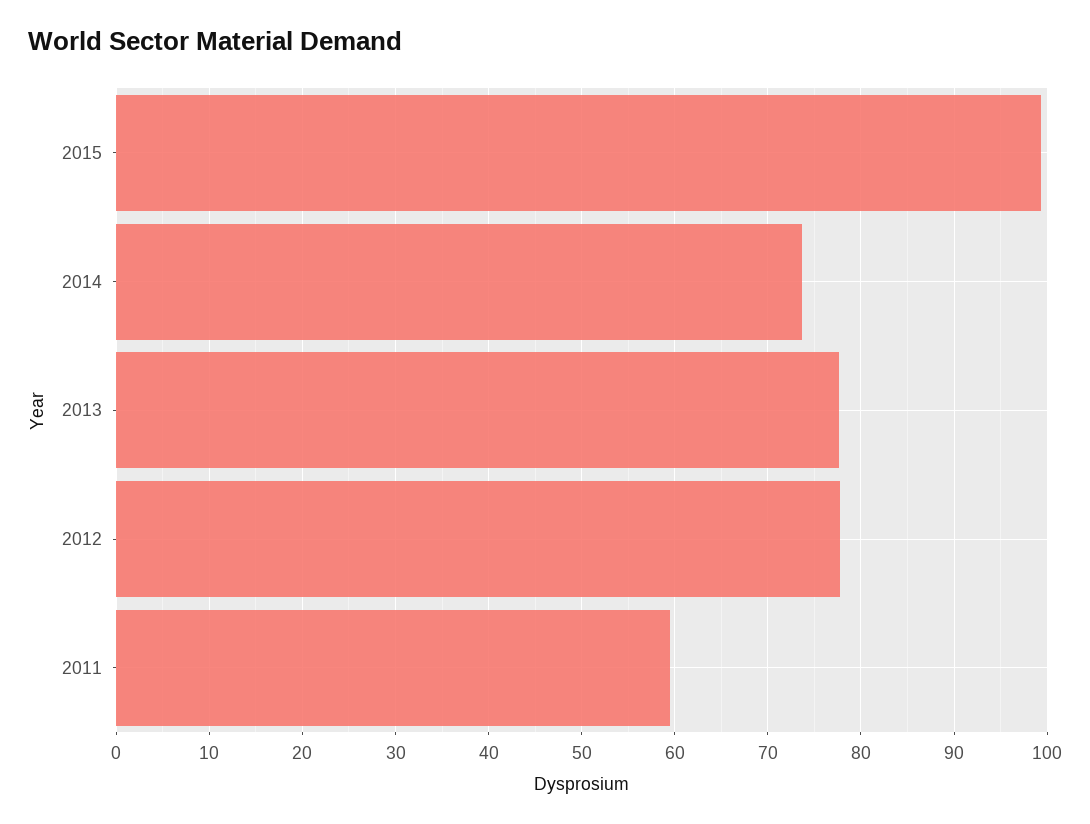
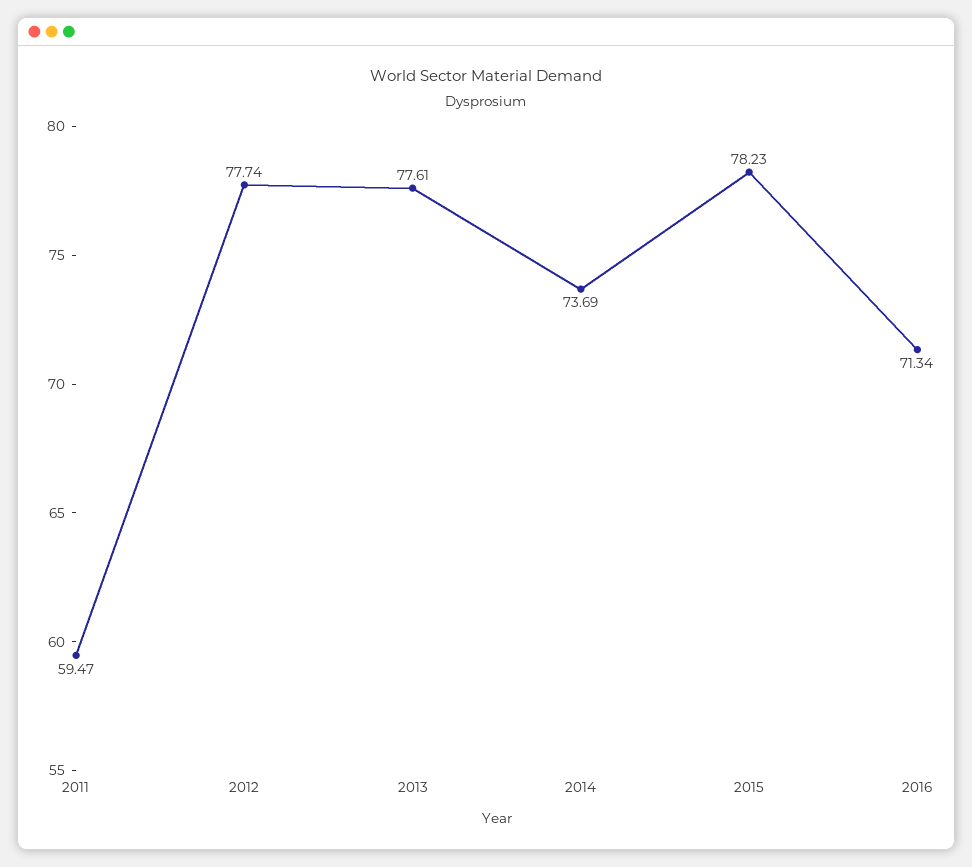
2015: 99 -> 78.23
2016: none -> 71.34

